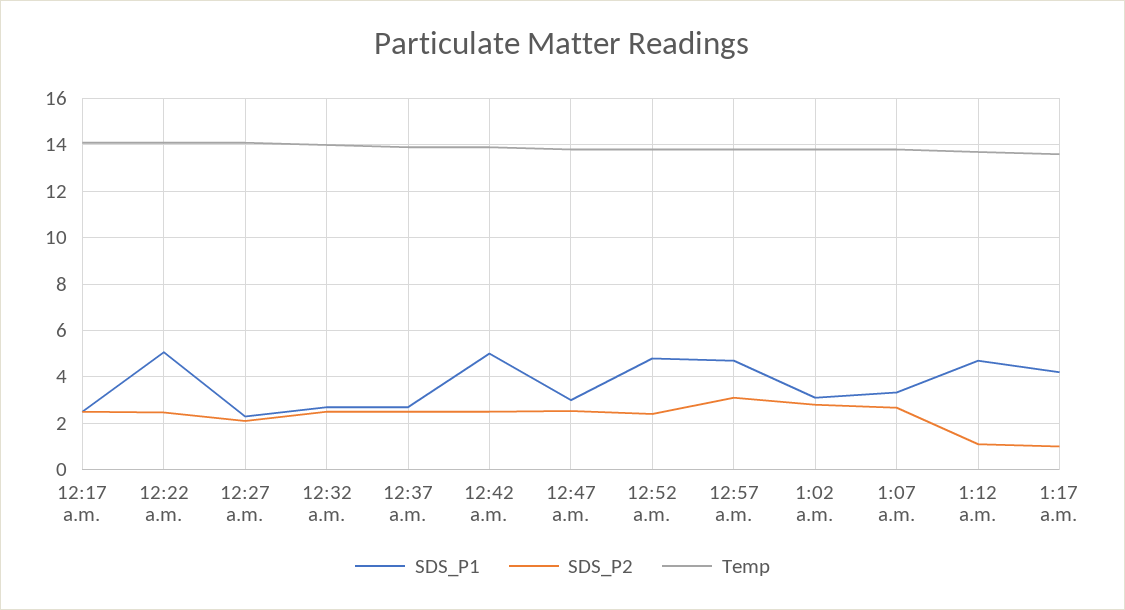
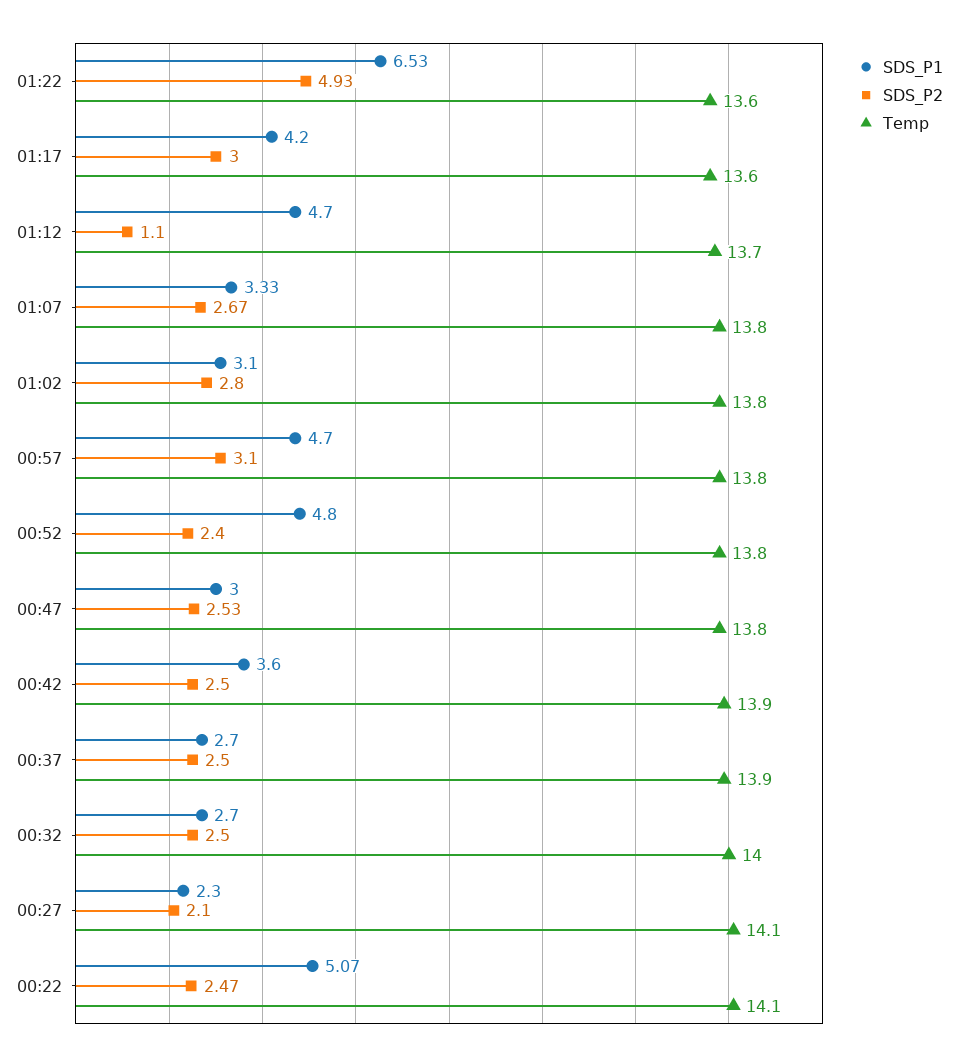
SDS_P1, 12:17 a.m.: 2.5 -> none
SDS_P2, 12:17 a.m.: 2.5 -> none
Temp, 12:17 a.m.: 14 -> none
SDS_P1, 12:42 a.m.: 5 -> 3.6
SDS_P2, 1:17 a.m.: 1 -> 3
SDS_P1, 01:22: none -> 6.53
SDS_P2, 01:22: none -> 4.93
Temp, 01:22: none -> 13.6

